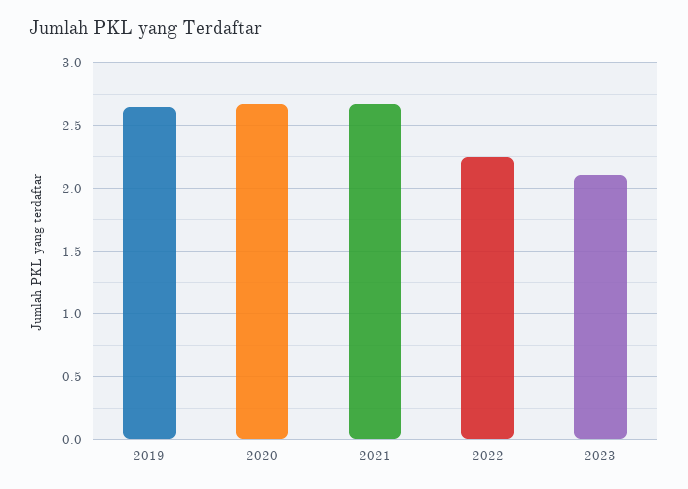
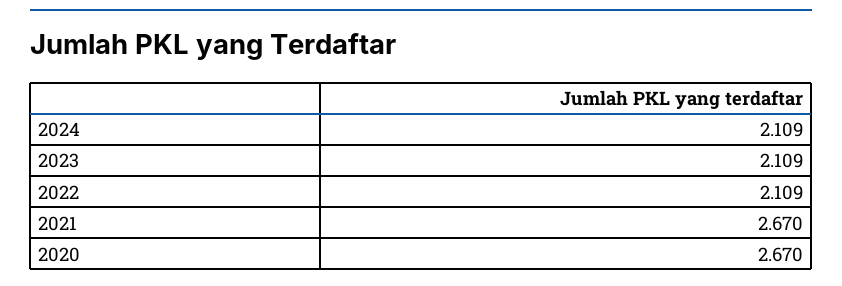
2019: 2.65 -> none
2022: 2.25 -> 2.109
2024: none -> 2.109

